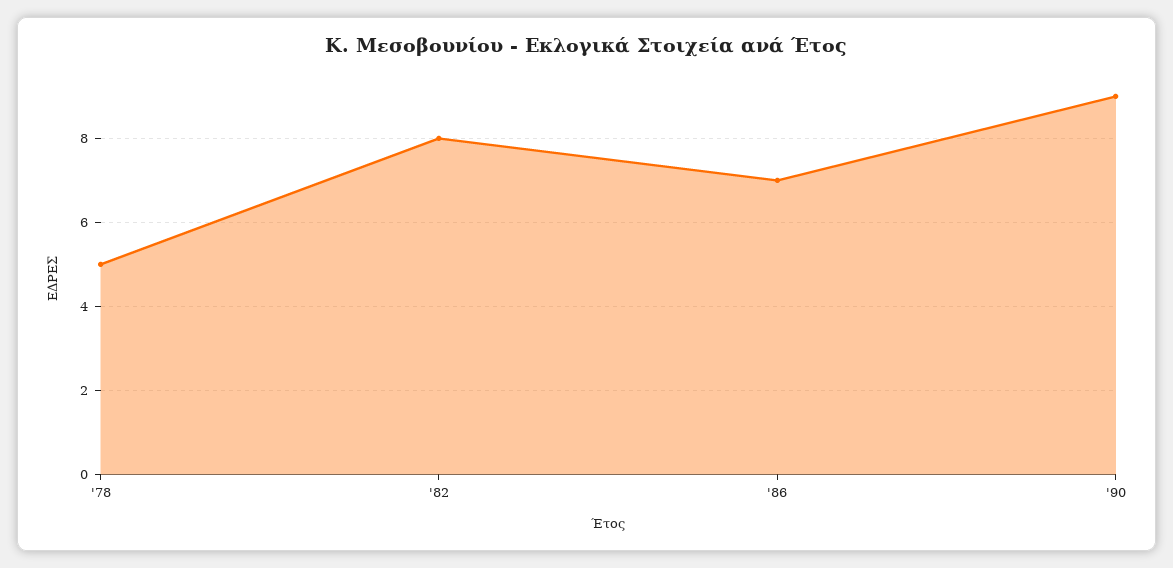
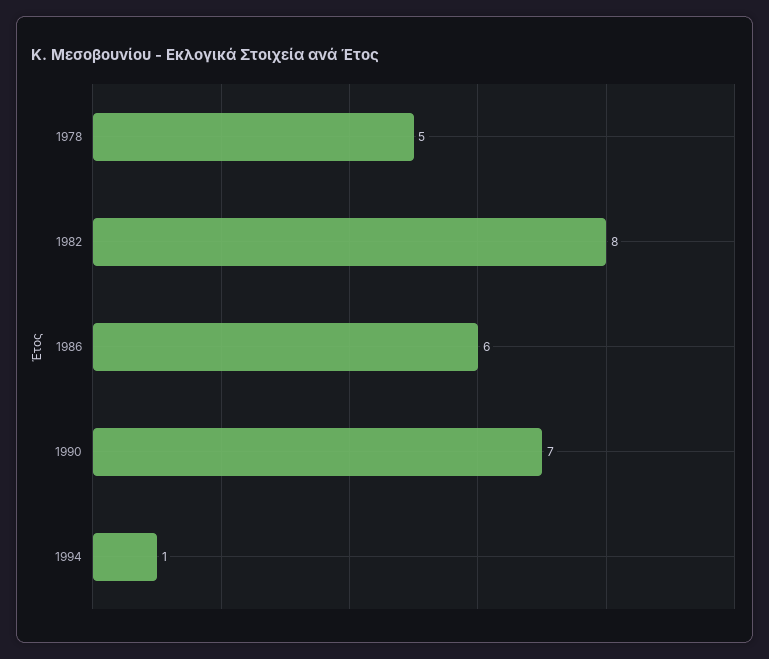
'86: 7 -> 6
'90: 9 -> 7
1994: none -> 1

